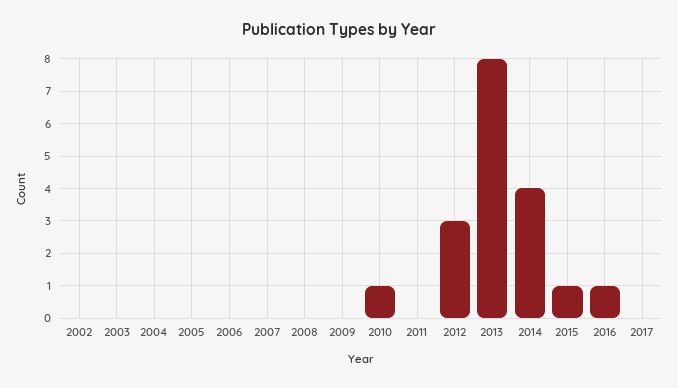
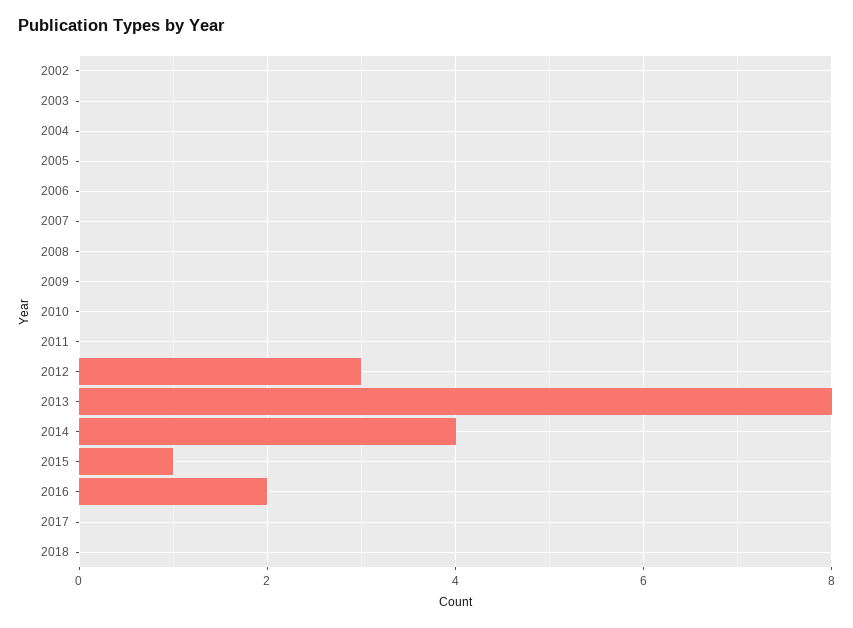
2010: 1 -> 0
2016: 1 -> 2
2018: none -> 0

